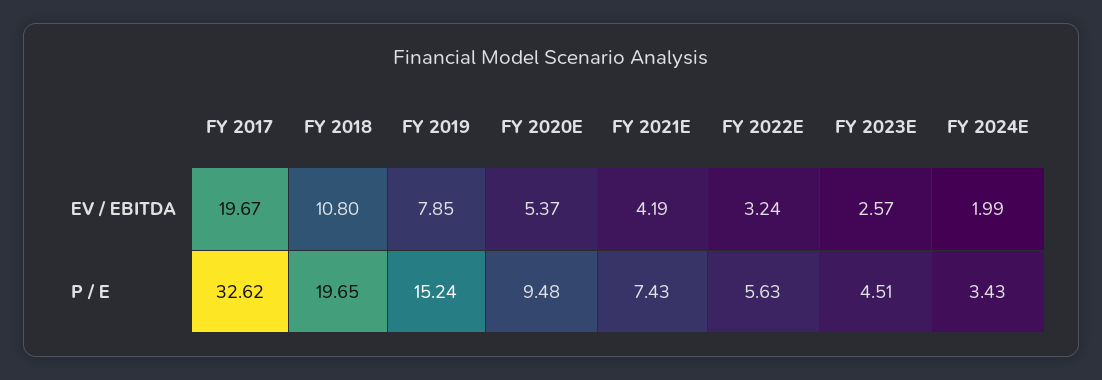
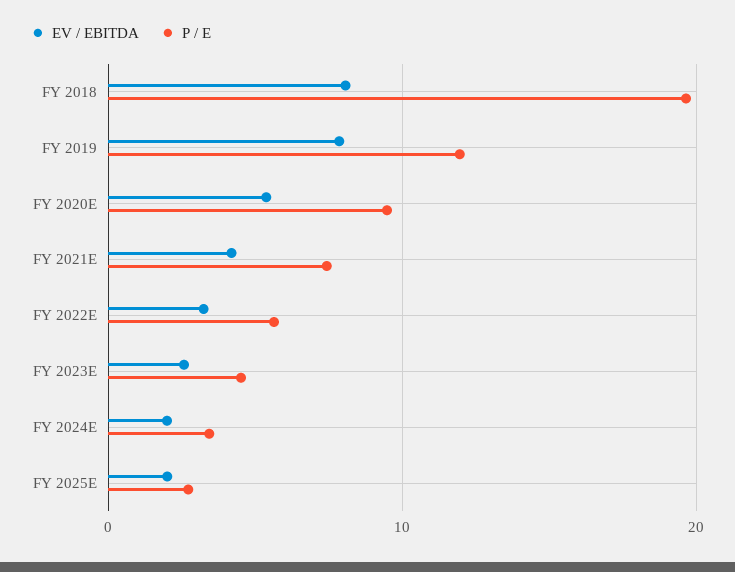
EV / EBITDA, FY 2017: 19.67 -> none
EV / EBITDA, FY 2018: 10.8 -> 8
P / E, FY 2017: 32.62 -> none
P / E, FY 2019: 15.24 -> 12
EV / EBITDA, FY 2025E: none -> 2
P / E, FY 2025E: none -> 3

